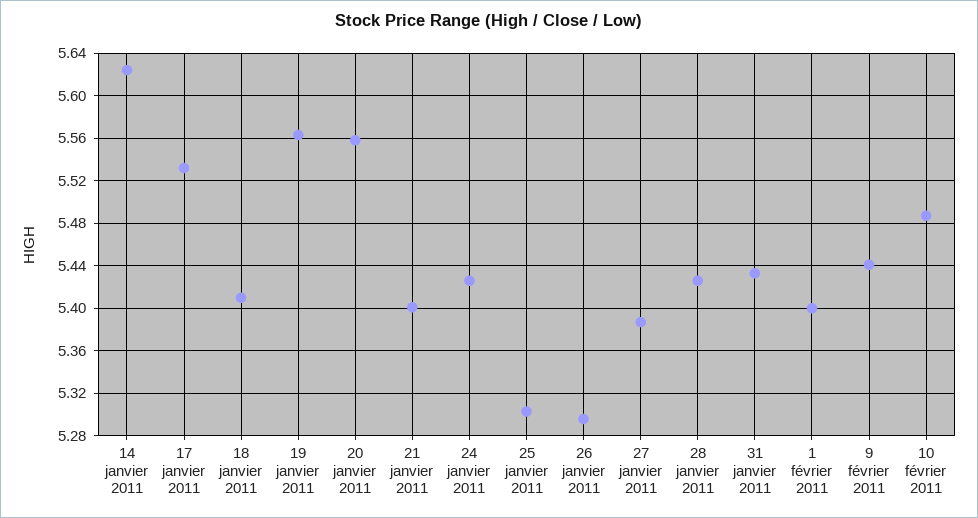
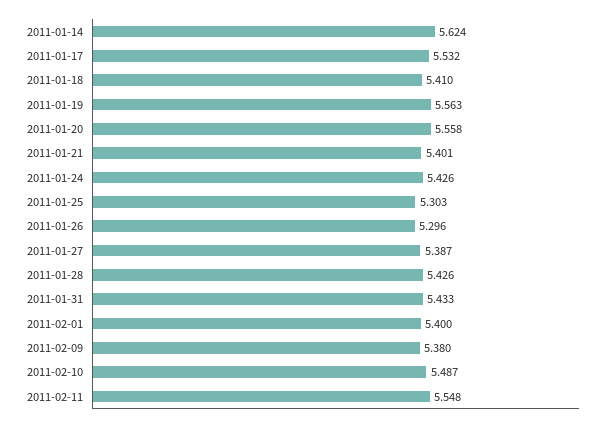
9 février 2011: 5.44 -> 5.38
2011-02-11: none -> 5.548

